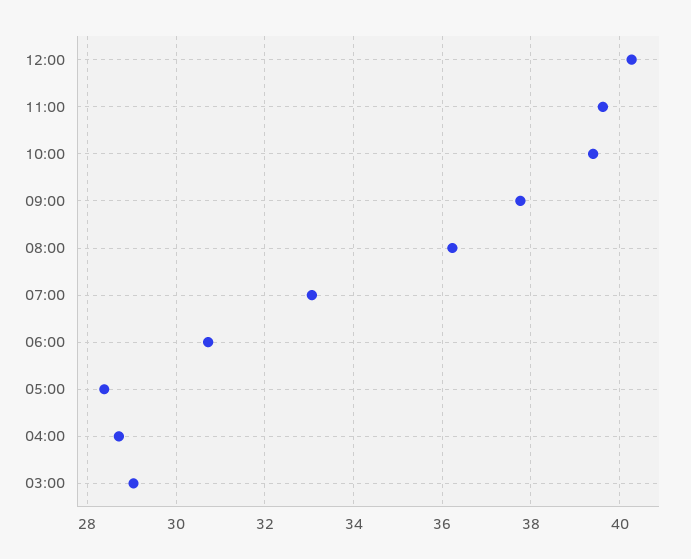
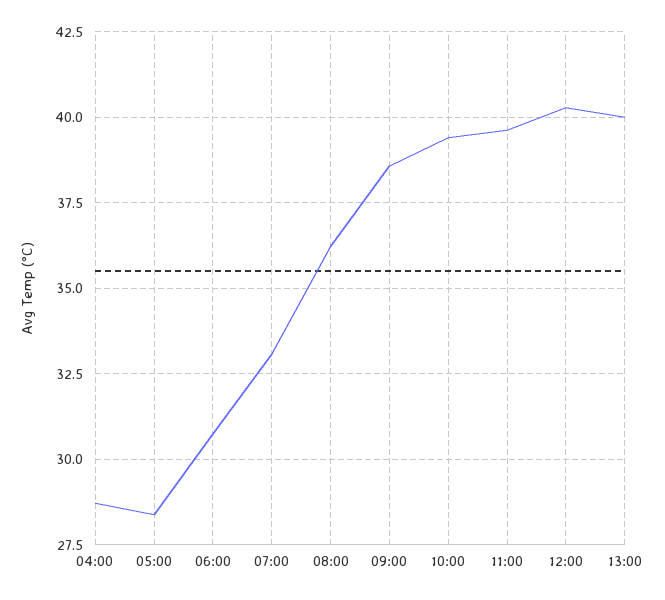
09:00: 37.8 -> 38.5
03:00: 29 -> none
13:00: none -> 40

